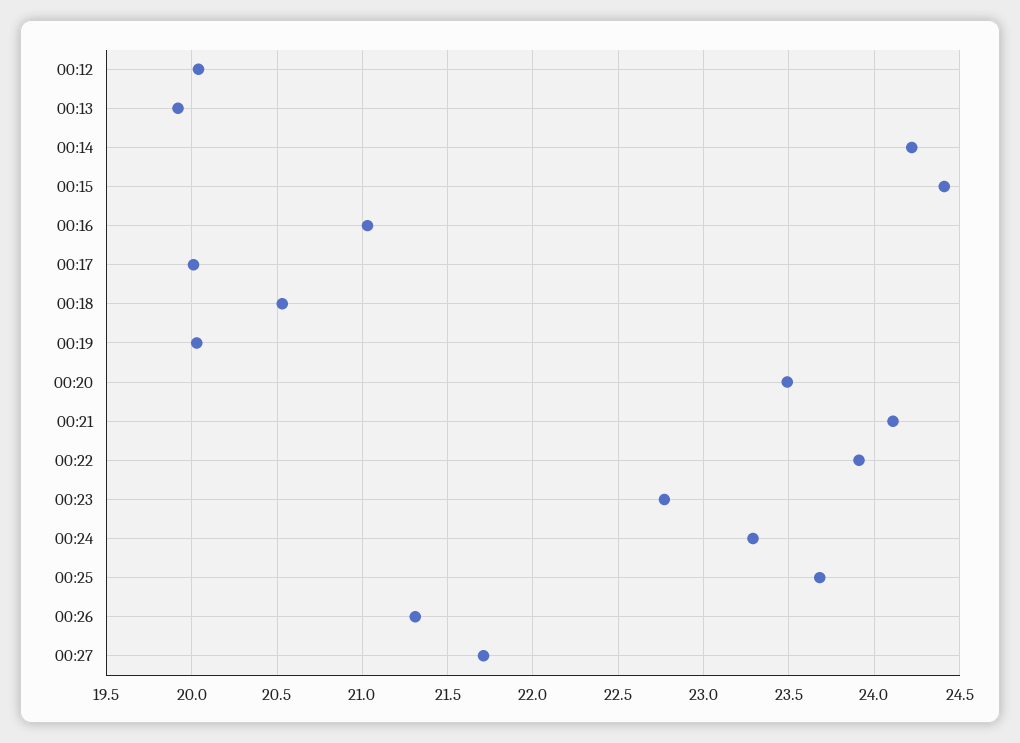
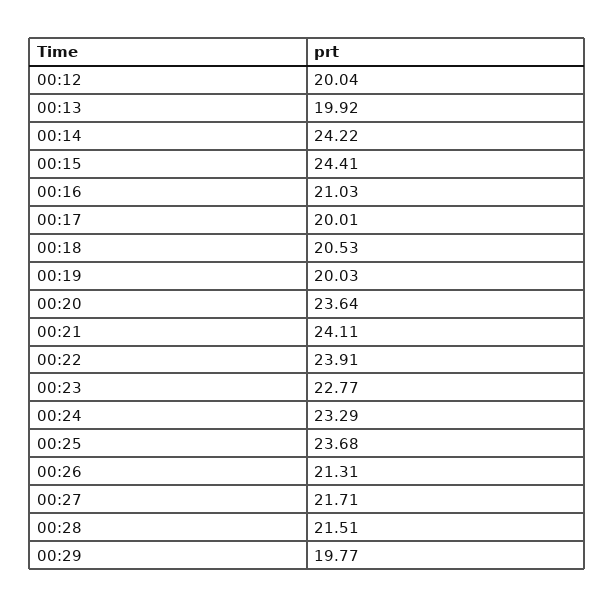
00:20: 23.5 -> 23.64
00:28: none -> 21.51
00:29: none -> 19.77

